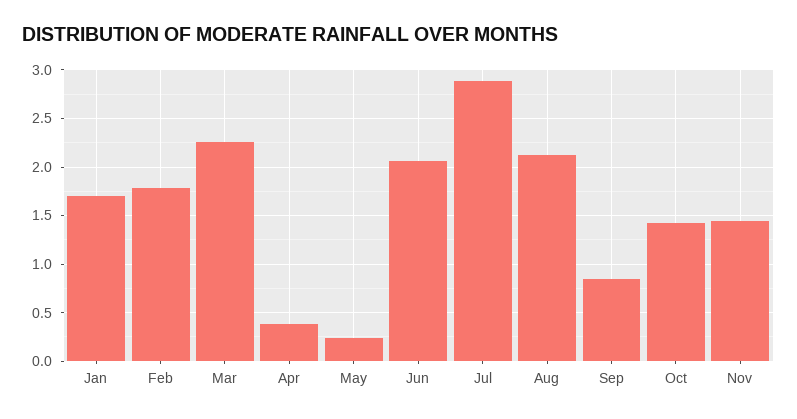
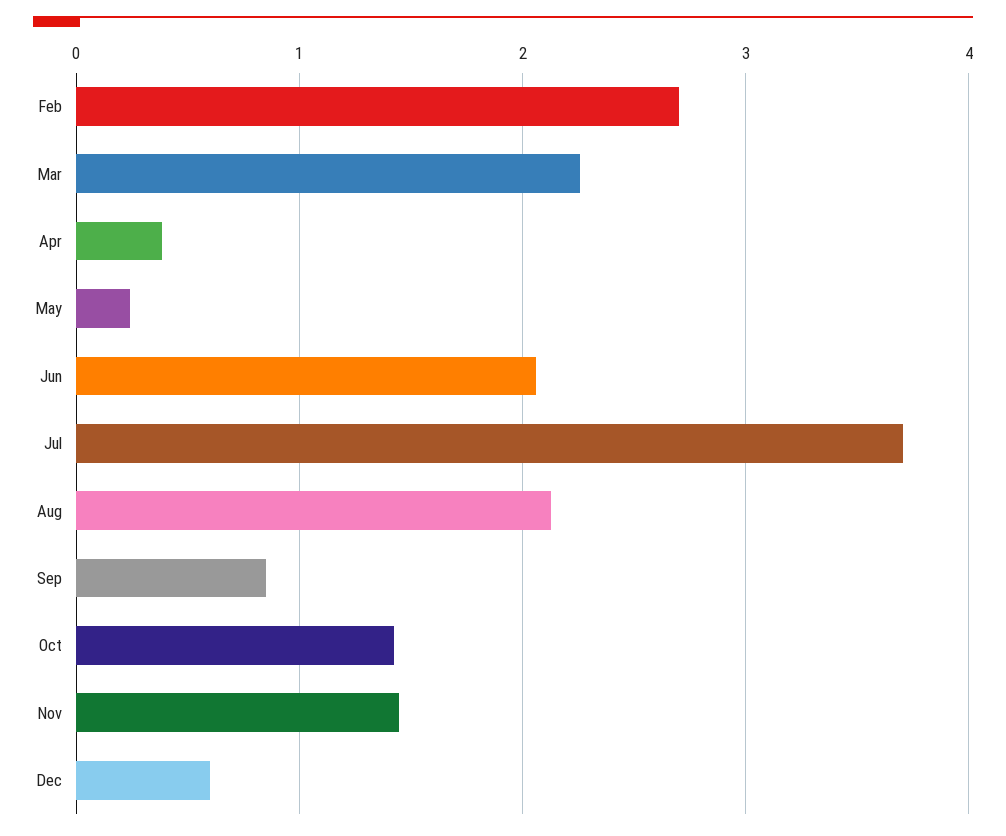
Jan: 1.7 -> none
Feb: 1.8 -> 2.7
Jul: 2.9 -> 3.7
Dec: none -> 0.6

